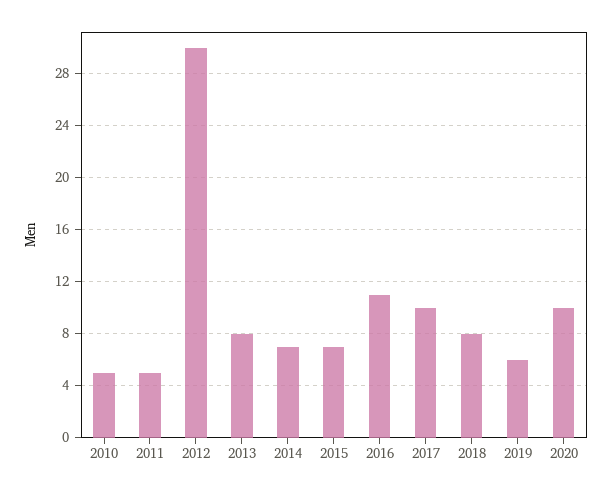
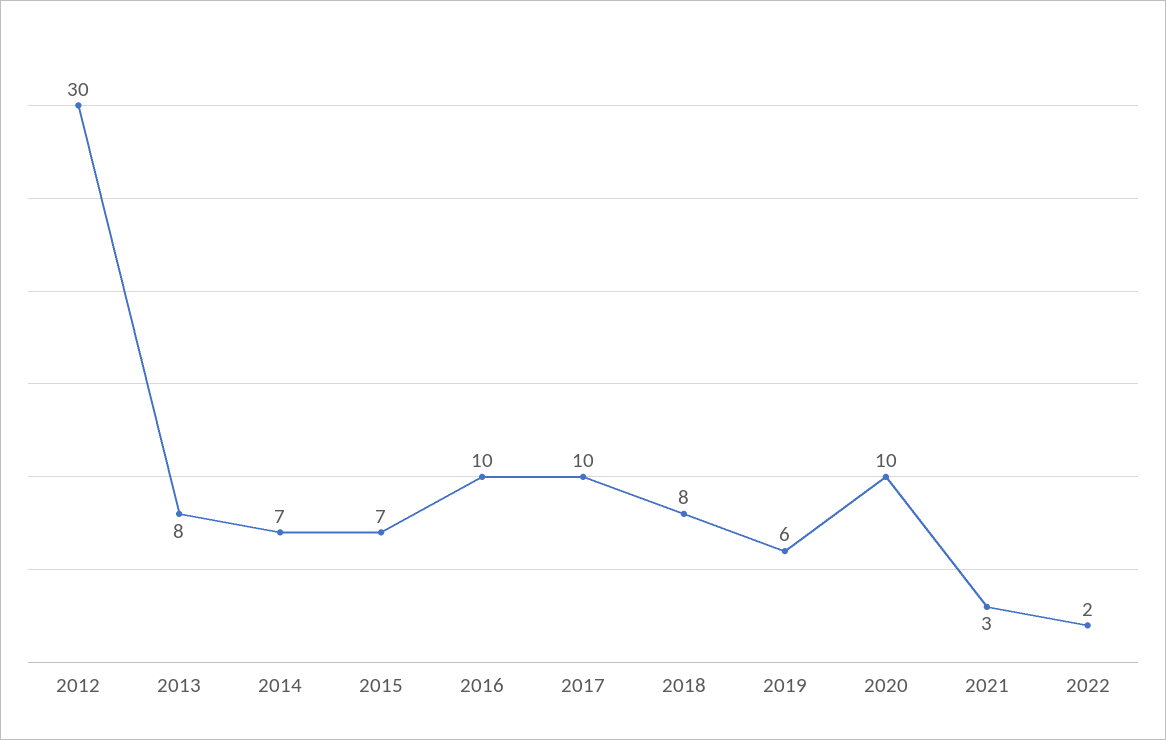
2010: 5 -> none
2011: 5 -> none
2016: 11 -> 10
2021: none -> 3
2022: none -> 2

